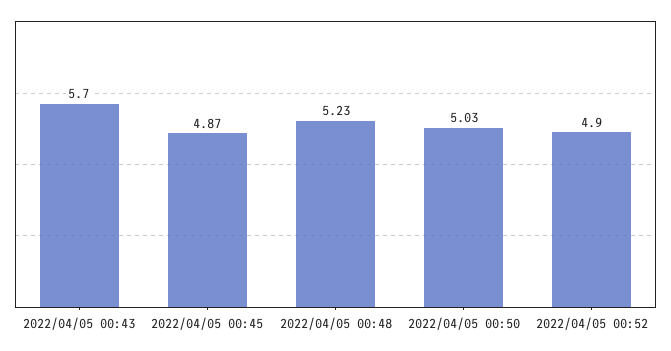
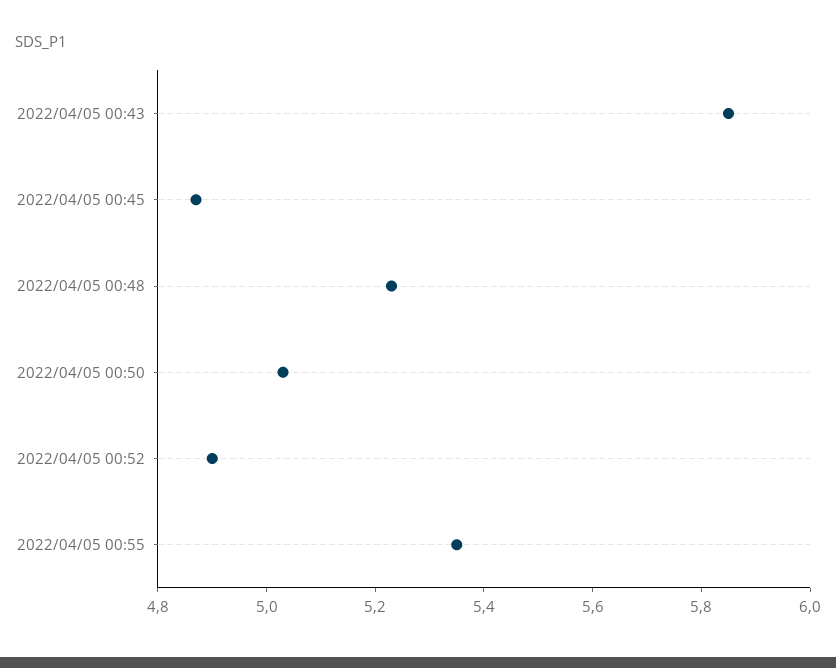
2022/04/05 00:43: 5.7 -> 5.85
2022/04/05 00:55: none -> 5.35

